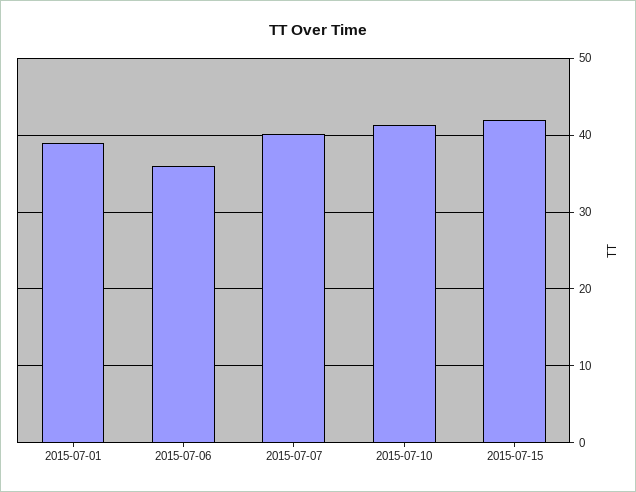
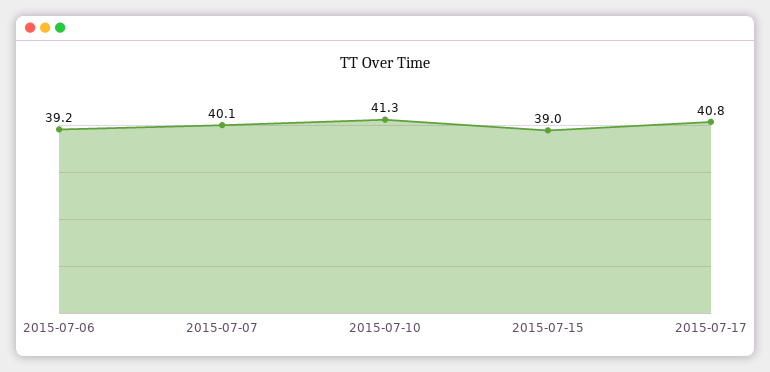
2015-07-01: 39 -> none
2015-07-06: 36 -> 39.2
2015-07-15: 42 -> 39
2015-07-17: none -> 40.8

